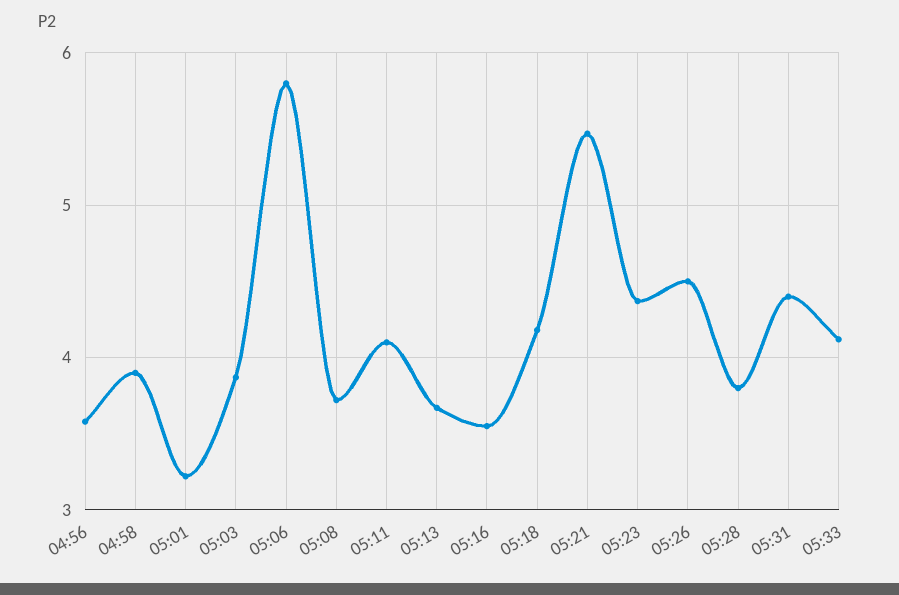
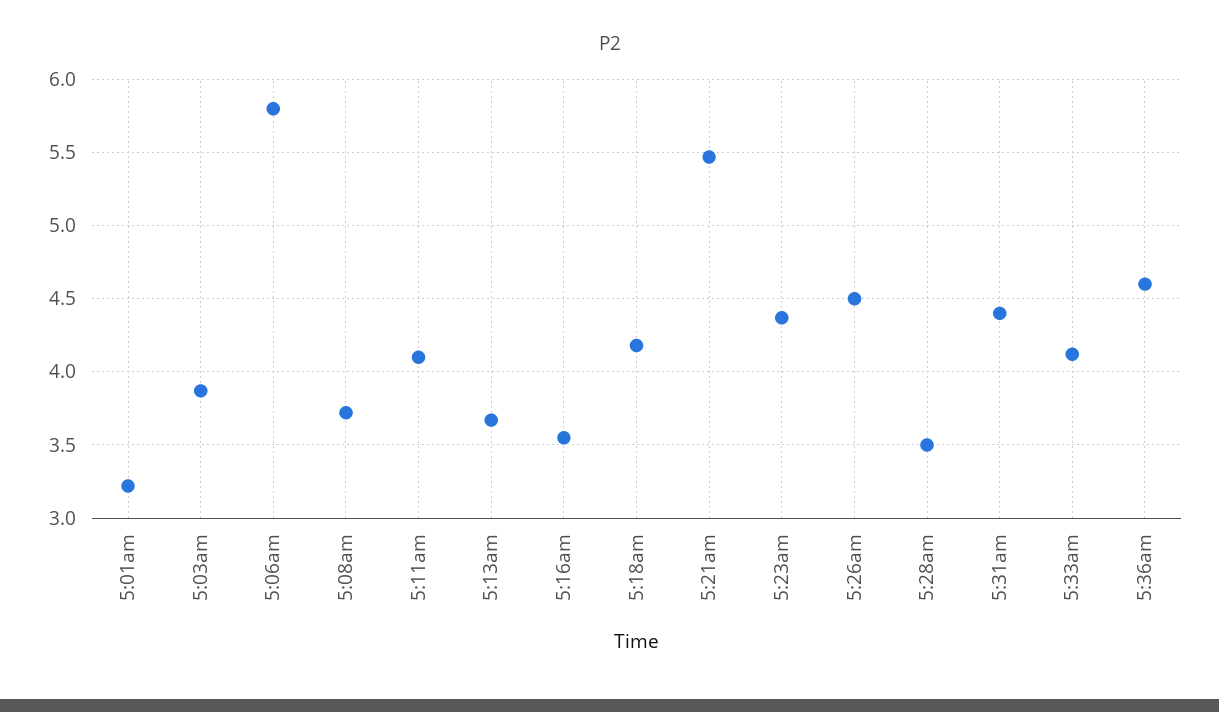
04:56: 3.6 -> none
04:58: 3.9 -> none
05:28: 3.8 -> 3.5
5:36am: none -> 4.6

